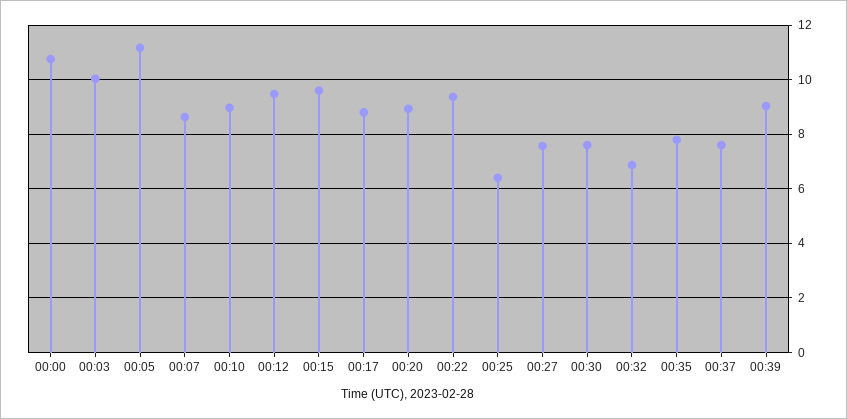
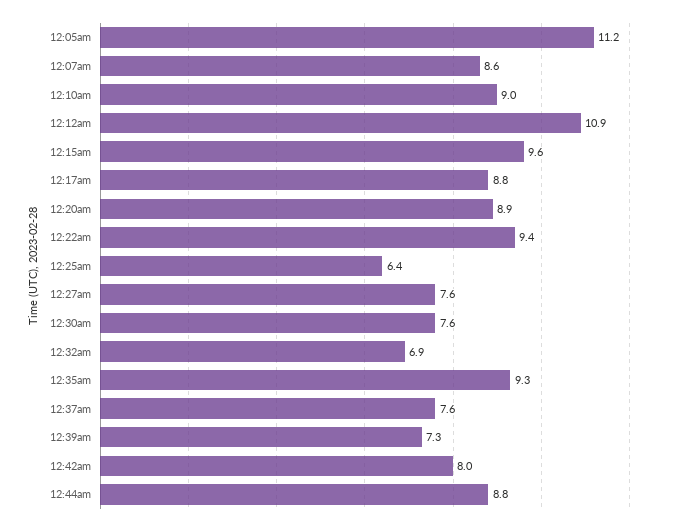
00:00: 10.75 -> none
00:03: 10 -> none
00:12: 9.5 -> 10.9
00:35: 7.75 -> 9.3
00:39: 9 -> 7.3
12:42am: none -> 8
12:44am: none -> 8.8

